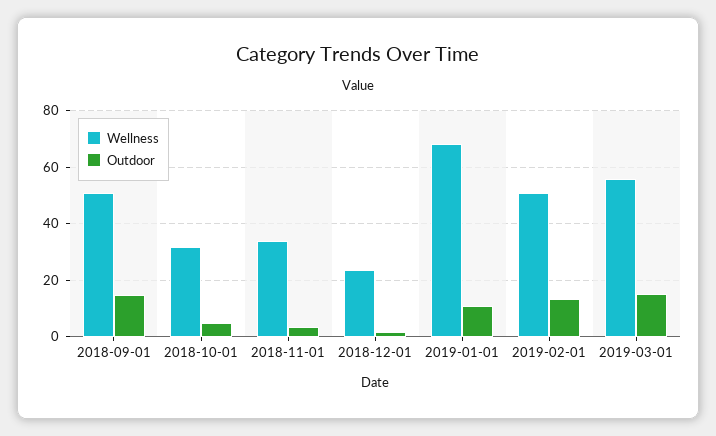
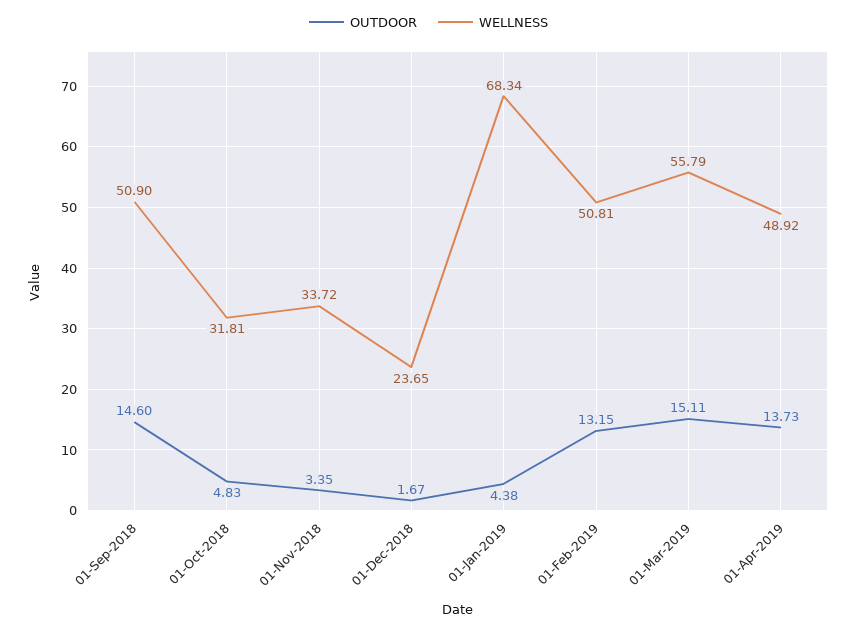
Outdoor, 2019-01-01: 10 -> 4.38
Outdoor, 01-Apr-2019: none -> 13.73
Wellness, 01-Apr-2019: none -> 48.92

